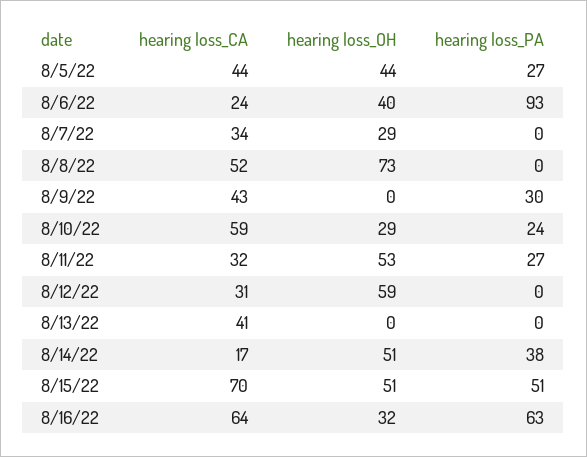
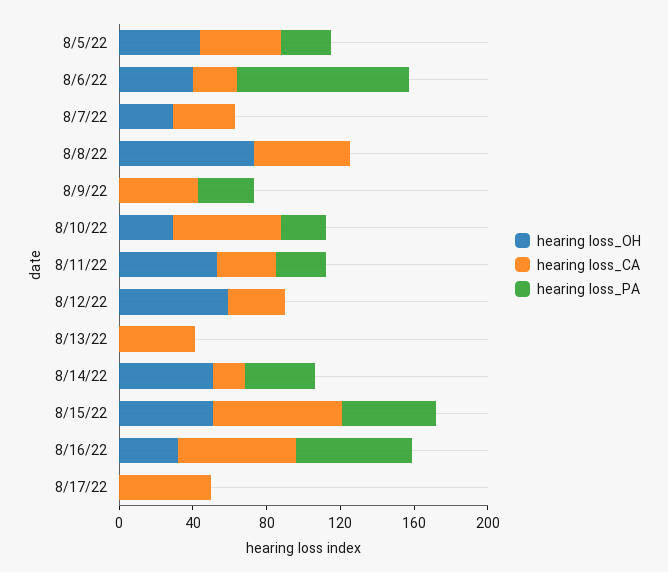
hearing loss_OH, 8/17/22: none -> 0
hearing loss_CA, 8/17/22: none -> 50
hearing loss_PA, 8/17/22: none -> 0

